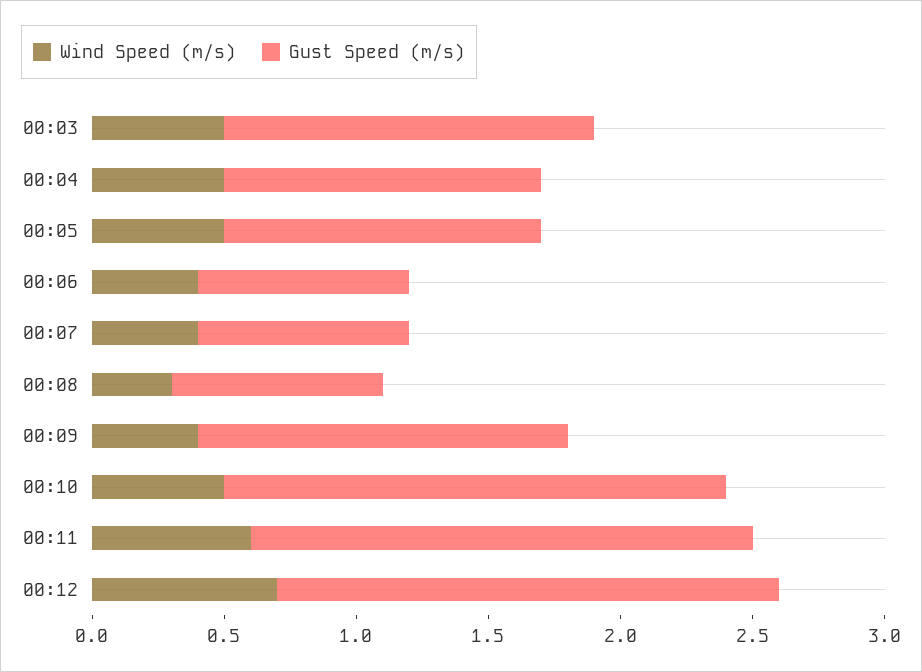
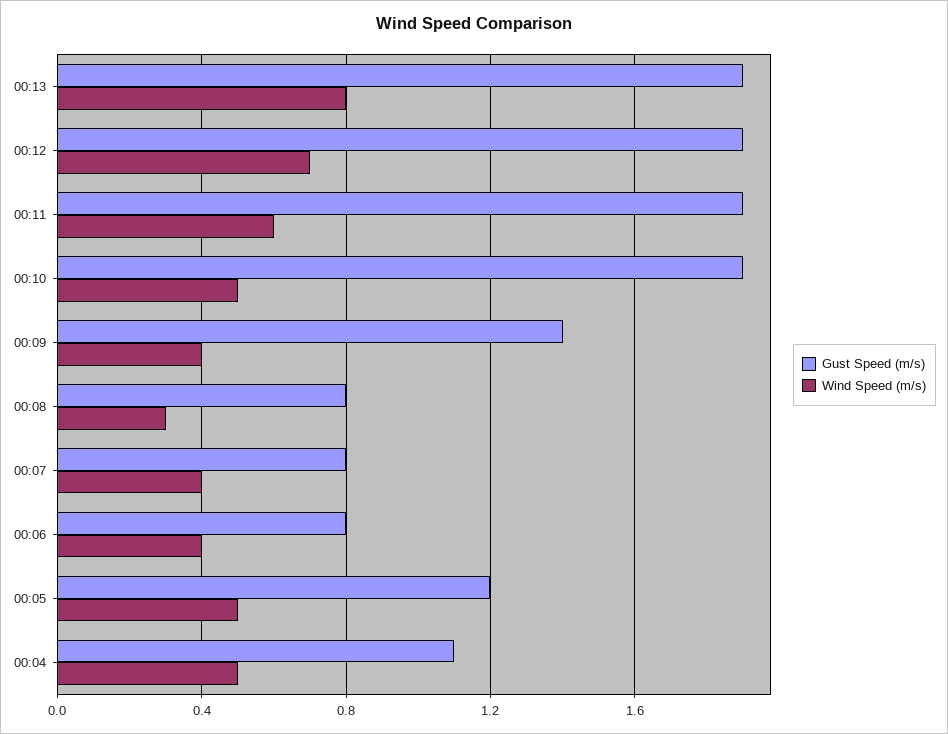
Wind Speed (m/s), 00:03: 0.5 -> none
Gust Speed (m/s), 00:03: 1.4 -> none
Gust Speed (m/s), 00:04: 1.2 -> 1.1
Gust Speed (m/s), 00:13: none -> 1.9
Wind Speed (m/s), 00:13: none -> 0.8

